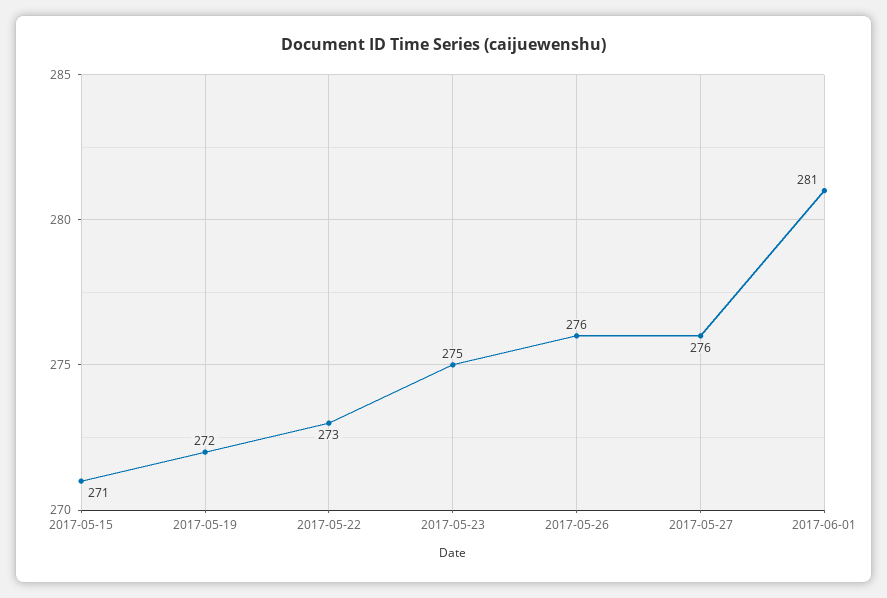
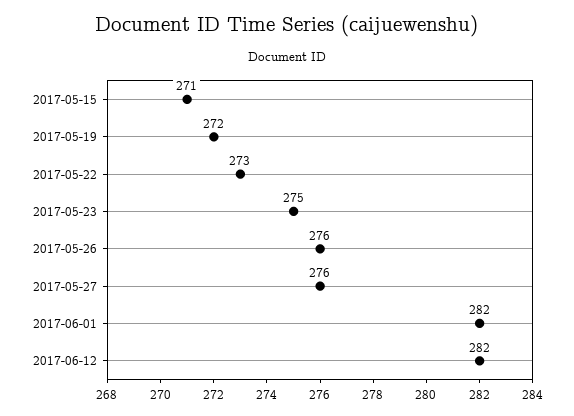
2017-06-01: 281 -> 282
2017-06-12: none -> 282

